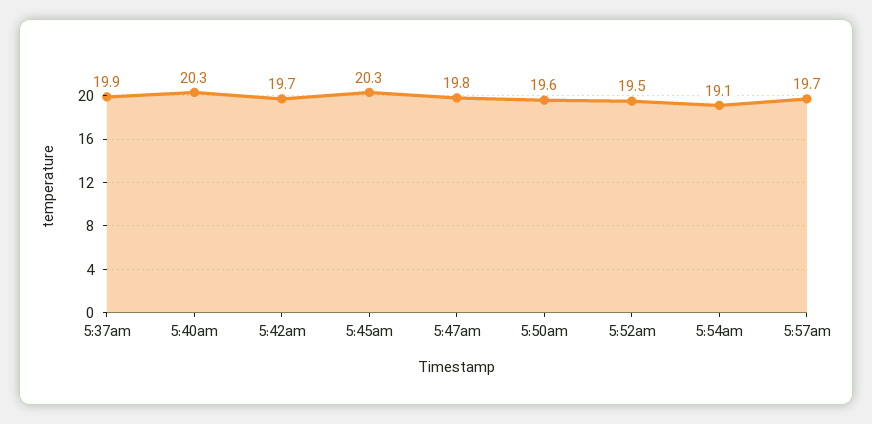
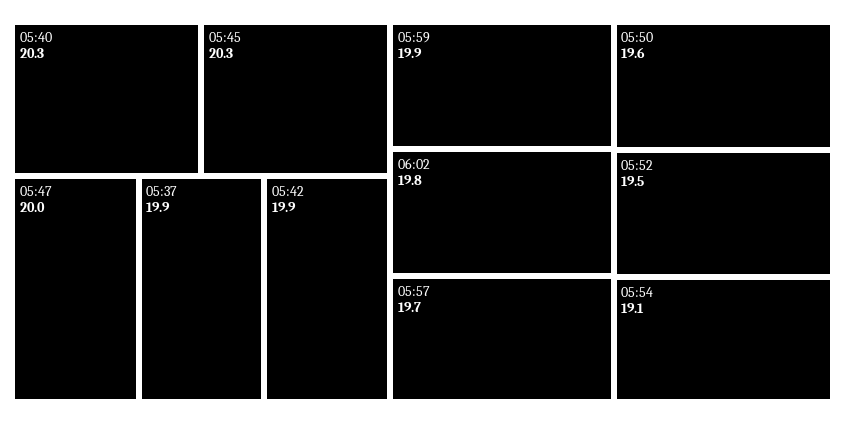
5:42am: 19.7 -> 19.9
5:47am: 19.8 -> 20
05:59: none -> 19.9
06:02: none -> 19.8

